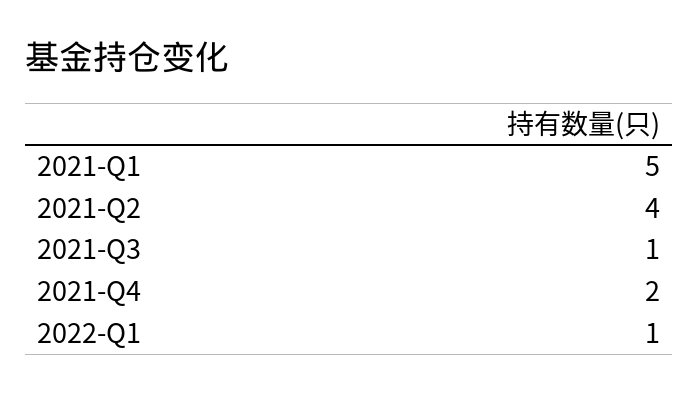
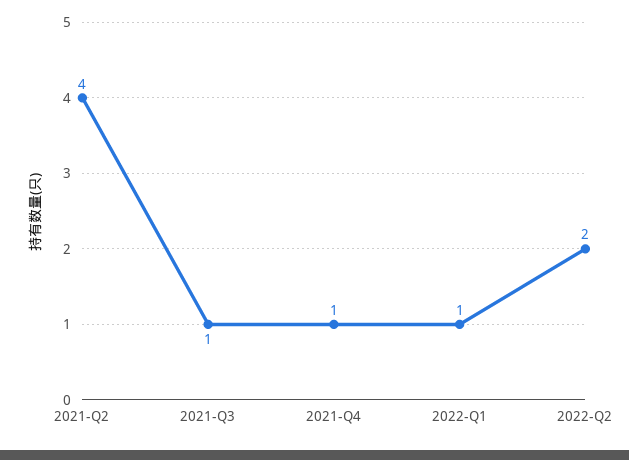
2021-Q1: 5 -> none
2021-Q4: 2 -> 1
2022-Q2: none -> 2

